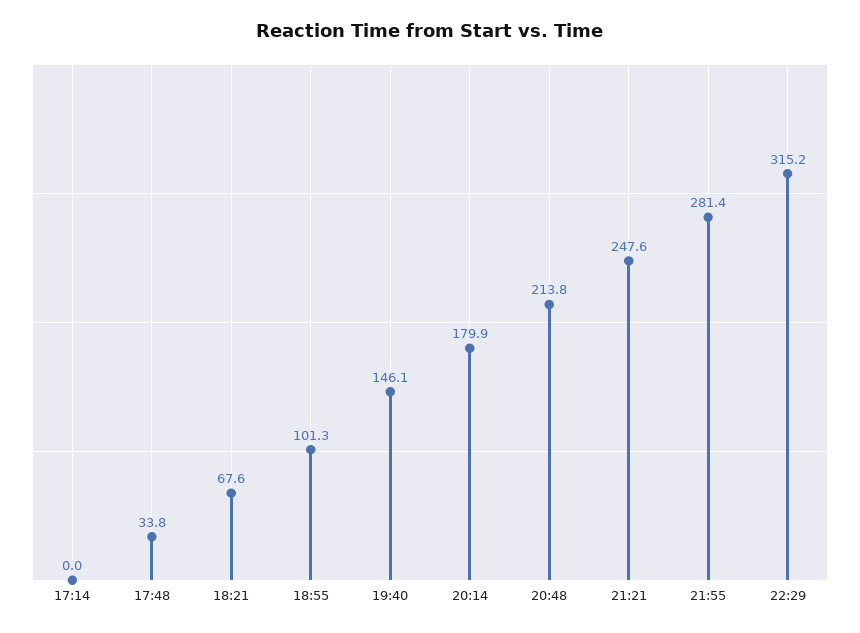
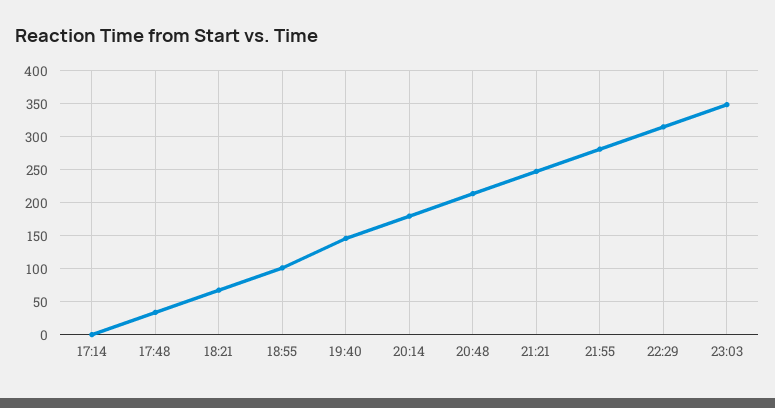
23:03: none -> 350

